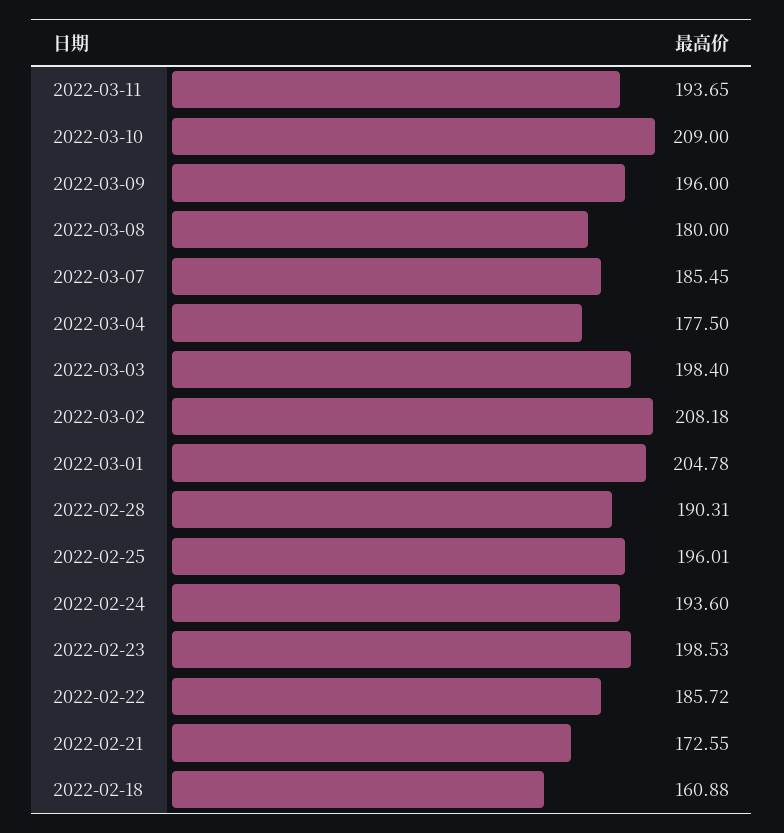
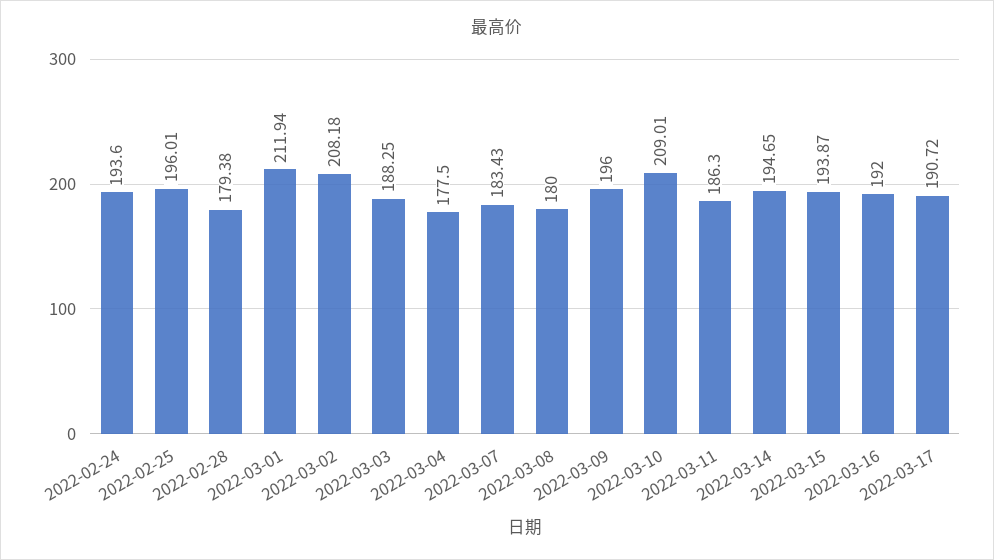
2022-03-11: 193.65 -> 186.3
2022-03-10: 209 -> 209.01
2022-03-07: 185.45 -> 183.43
2022-03-03: 198.4 -> 188.25
2022-03-01: 204.78 -> 211.94
2022-02-28: 190.31 -> 179.38
2022-02-23: 198.53 -> none
2022-02-22: 185.72 -> none
2022-02-21: 172.55 -> none
2022-02-18: 160.88 -> none
2022-03-14: none -> 194.65
2022-03-15: none -> 193.87
2022-03-16: none -> 192
2022-03-17: none -> 190.72

